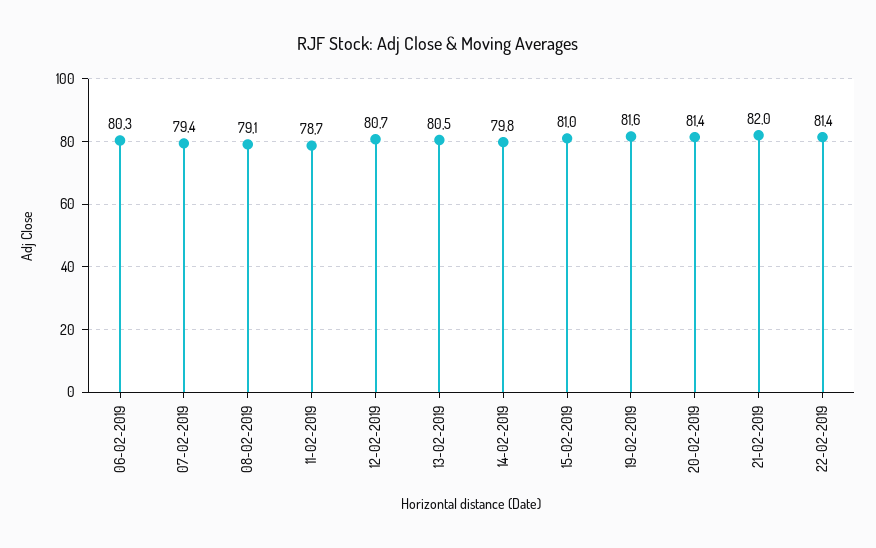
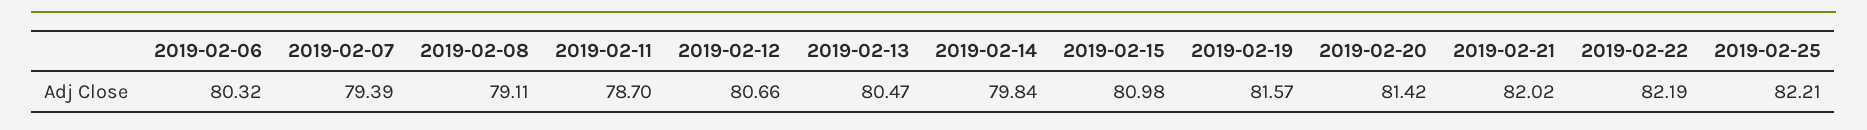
22-02-2019: 81.4 -> 82.19
2019-02-25: none -> 82.21

